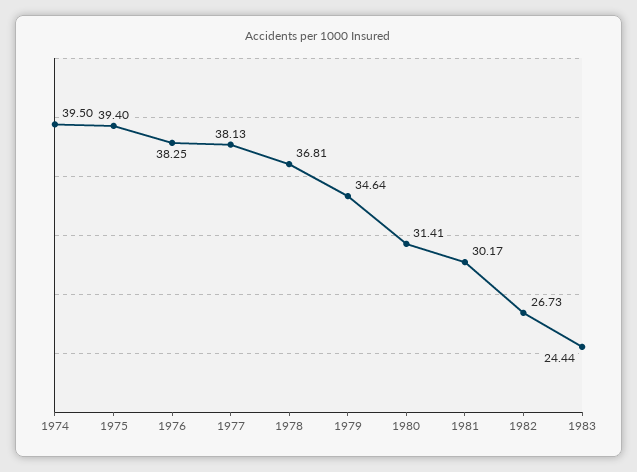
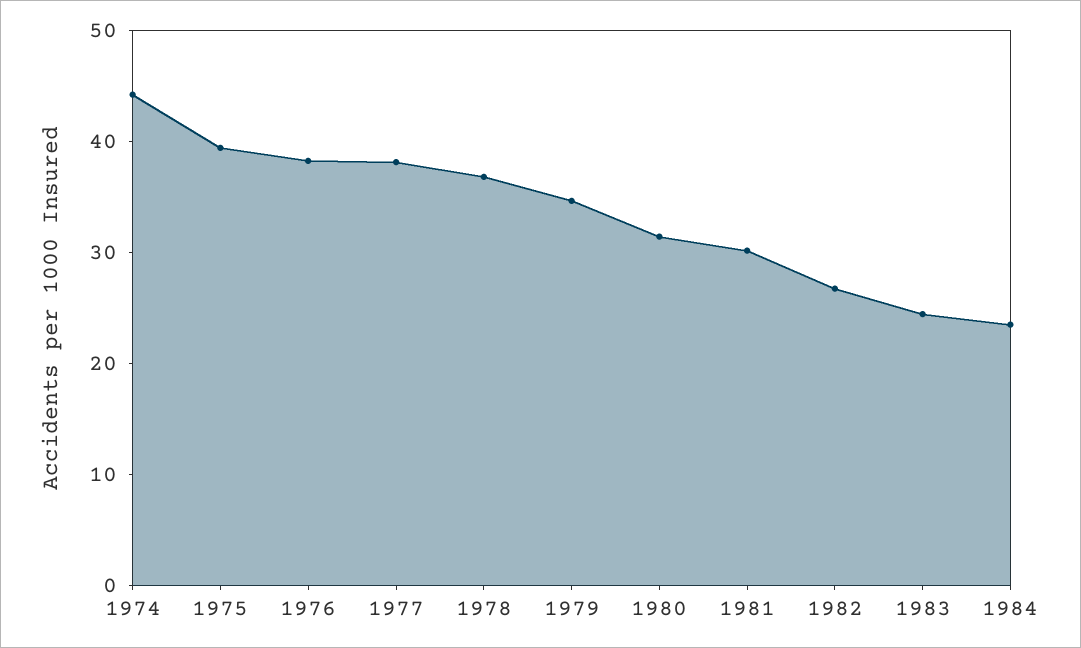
1974: 39.5 -> 44
1984: none -> 24

